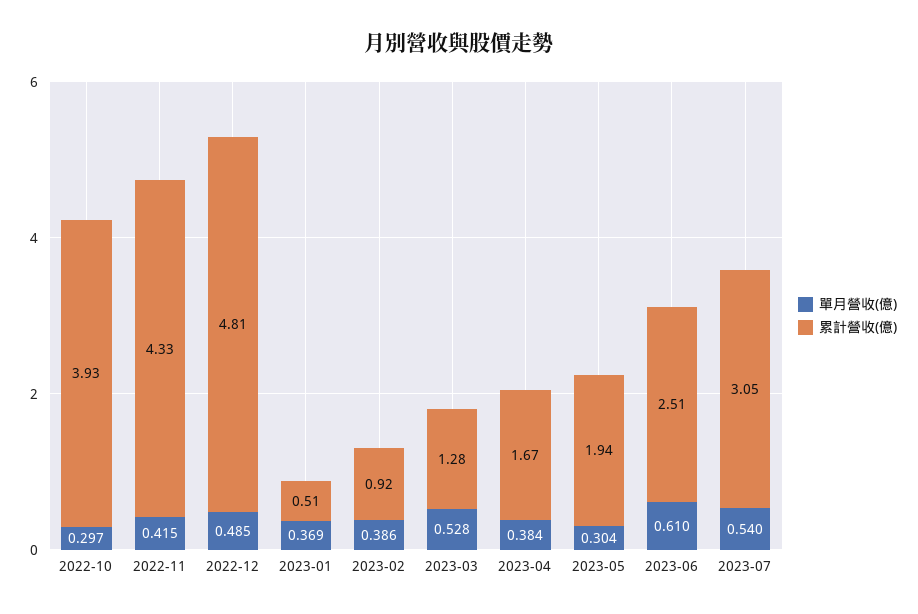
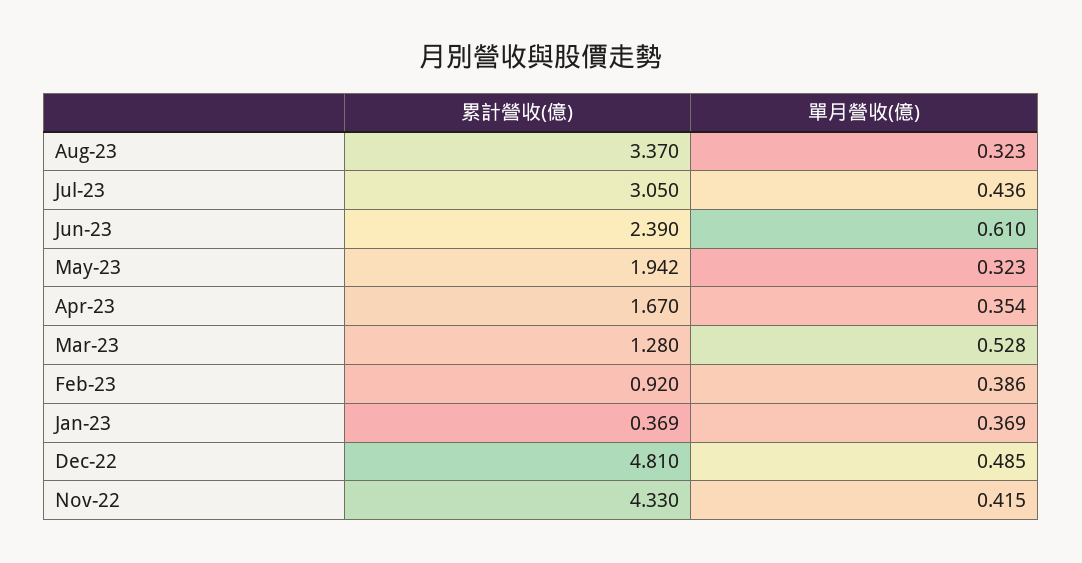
單月營收(億), 2022-10: 0.297 -> none
累計營收(億), 2022-10: 3.93 -> none
累計營收(億), 2023-01: 0.51 -> 0.369
單月營收(億), 2023-04: 0.384 -> 0.354
單月營收(億), 2023-05: 0.304 -> 0.323
累計營收(億), 2023-05: 1.94 -> 1.942
累計營收(億), 2023-06: 2.51 -> 2.39
單月營收(億), 2023-07: 0.54 -> 0.436
累計營收(億), Aug-23: none -> 3.37
單月營收(億), Aug-23: none -> 0.323

